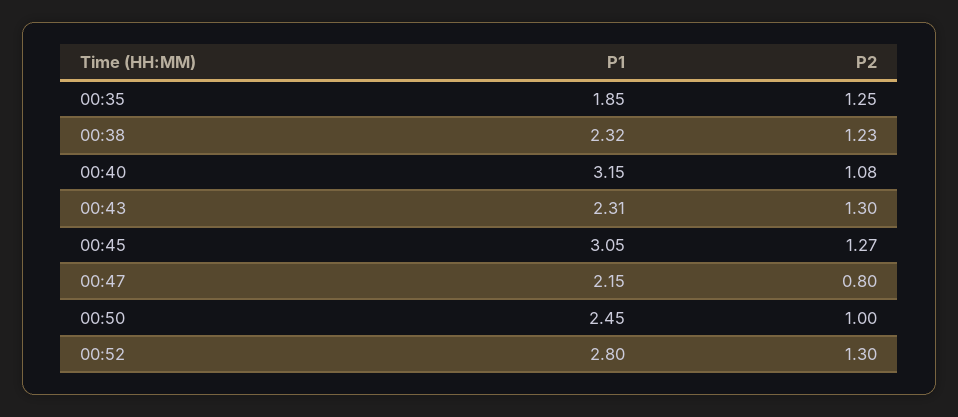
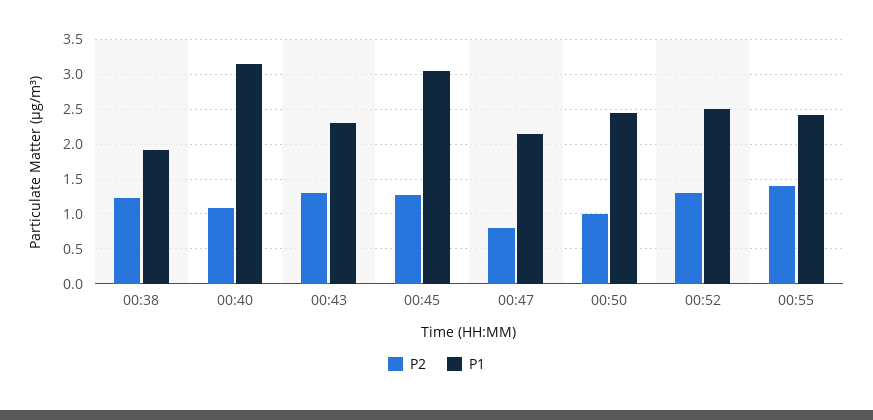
P1, 00:35: 1.85 -> none
P2, 00:35: 1.25 -> none
P1, 00:38: 2.32 -> 1.9
P1, 00:52: 2.8 -> 2.5
P2, 00:55: none -> 1.4
P1, 00:55: none -> 2.4

